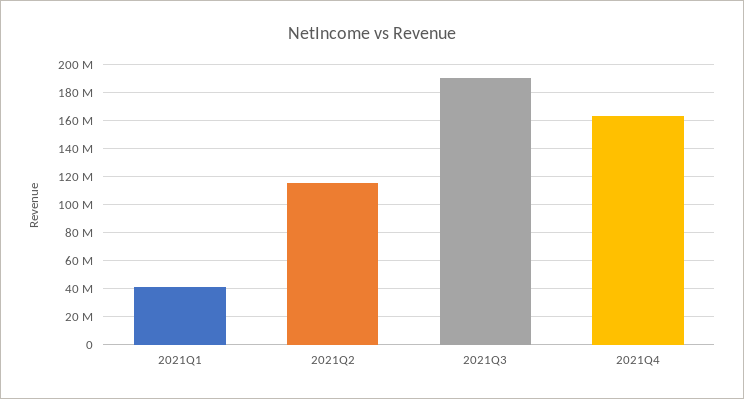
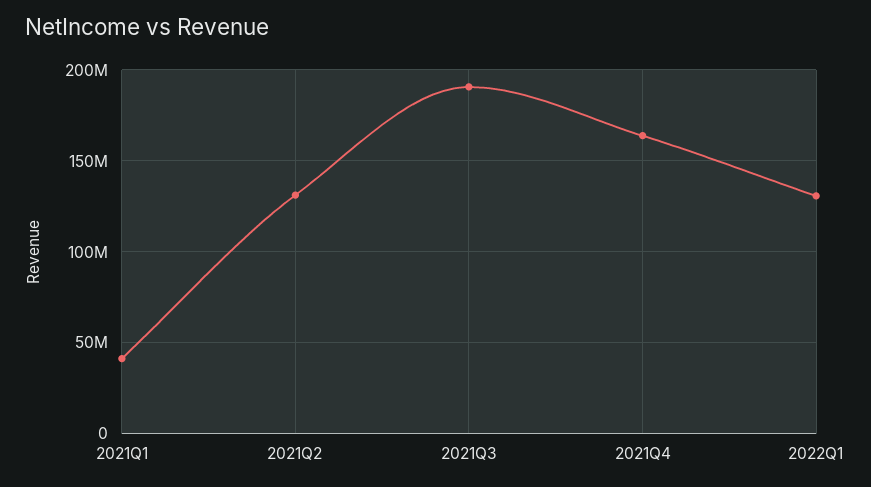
2021Q2: 115000000 -> 130000000
2022Q1: none -> 130000000

